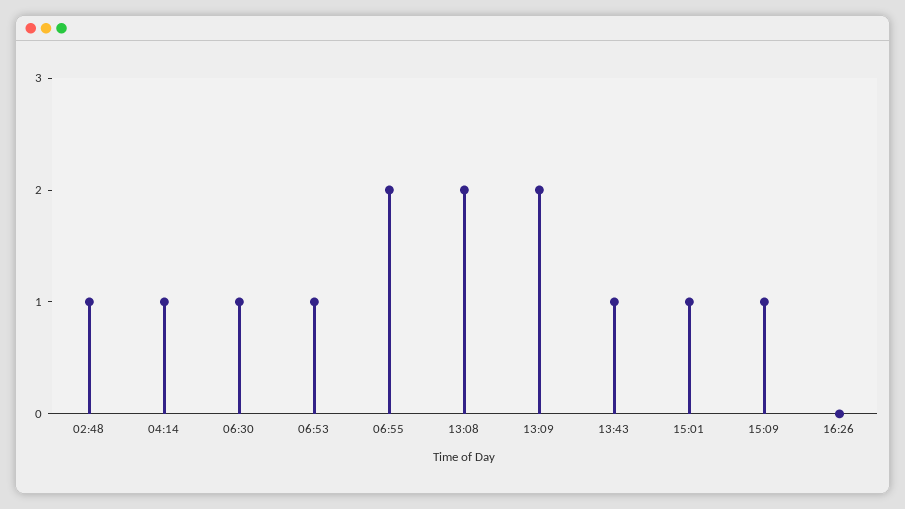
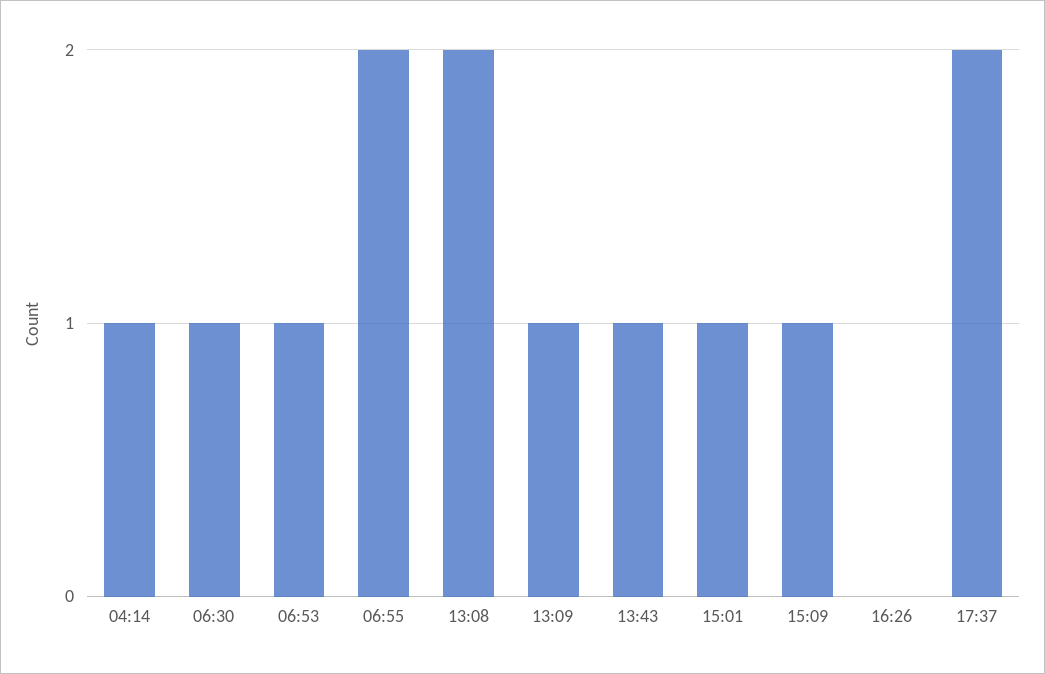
02:48: 1 -> none
13:09: 2 -> 1
17:37: none -> 2

